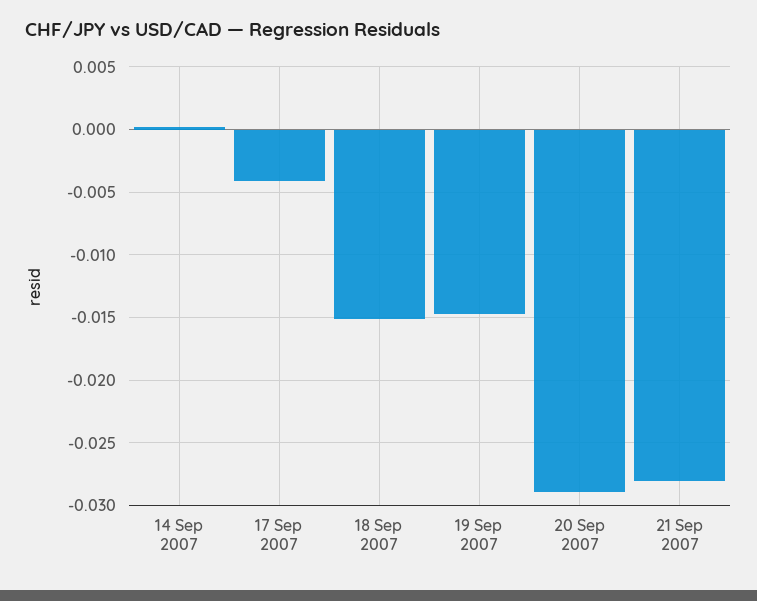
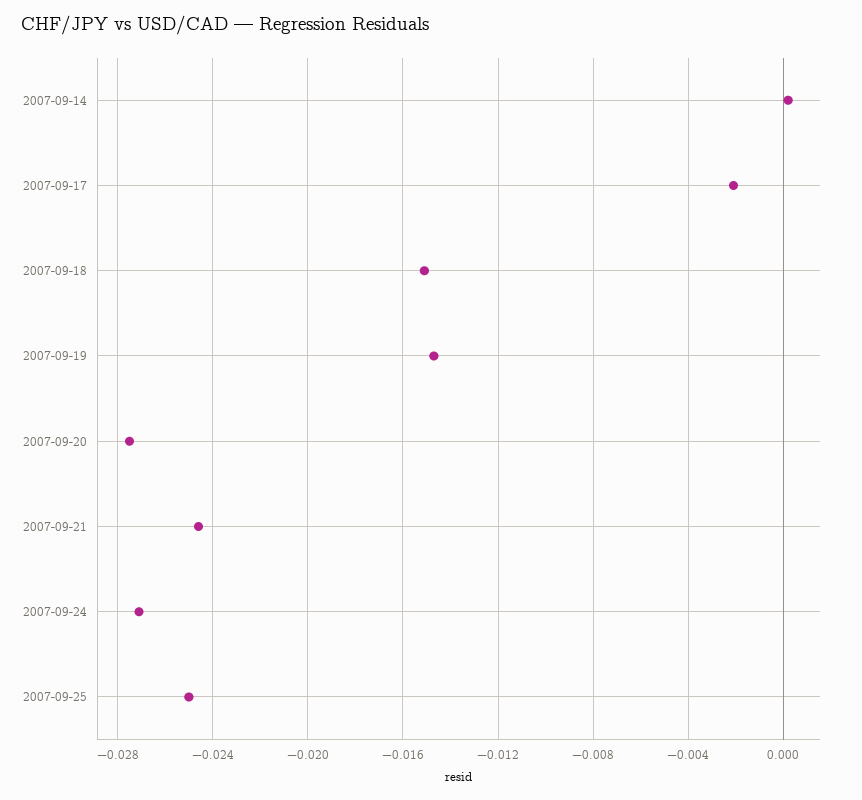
17 Sep 2007: -0.004 -> -0.002
20 Sep 2007: -0.029 -> -0.0275
21 Sep 2007: -0.028 -> -0.0245
2007-09-24: none -> -0.027
2007-09-25: none -> -0.025

